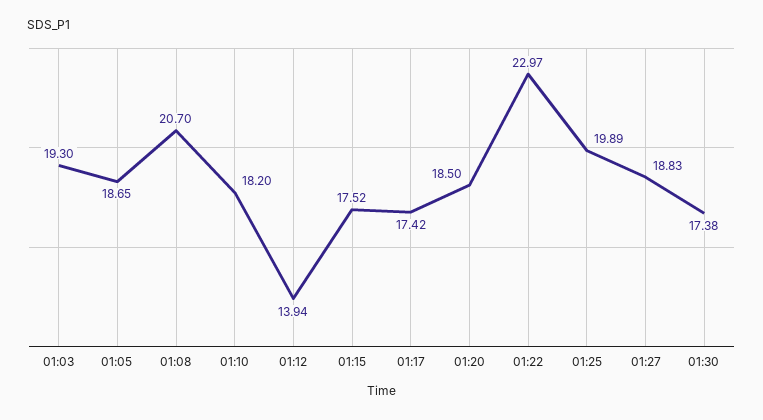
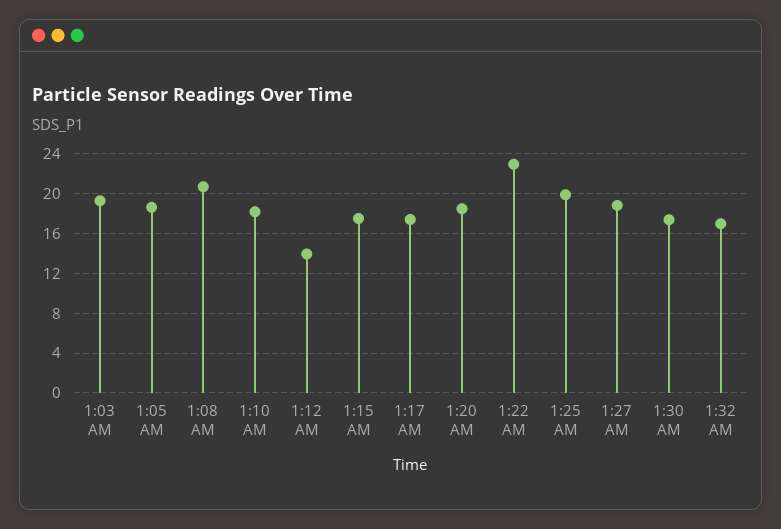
1:32 AM: none -> 17

